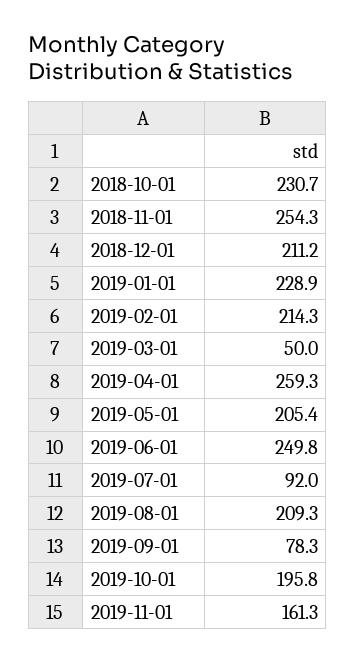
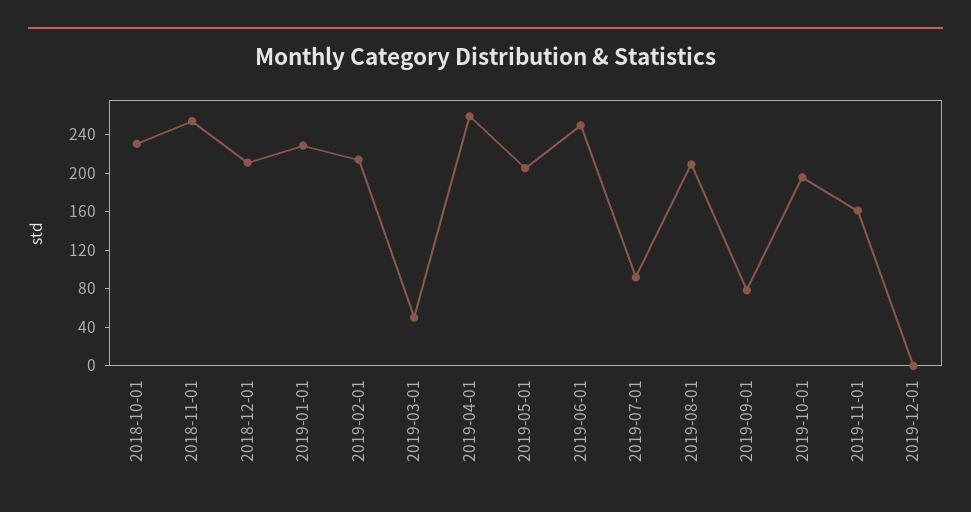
2019-12-01: none -> 0

